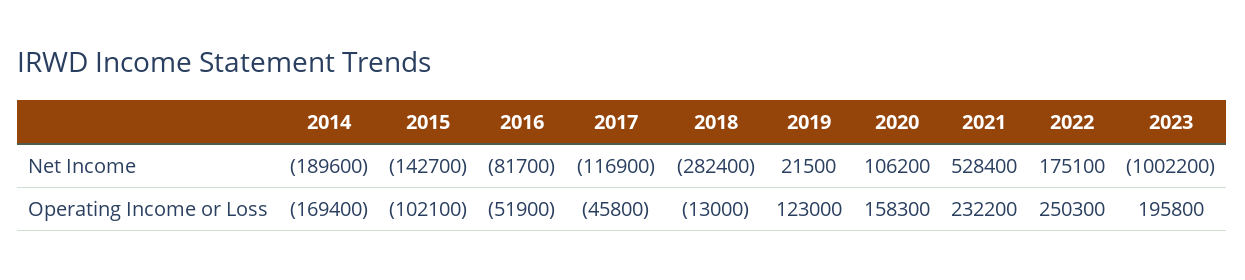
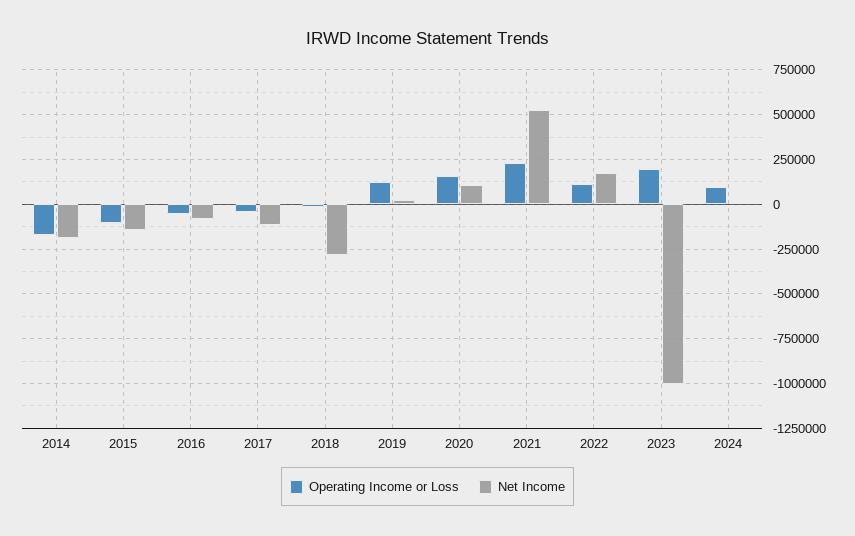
Operating Income or Loss, 2022: 250300 -> 100000
Operating Income or Loss, 2024: none -> 100000
Net Income, 2024: none -> 0

